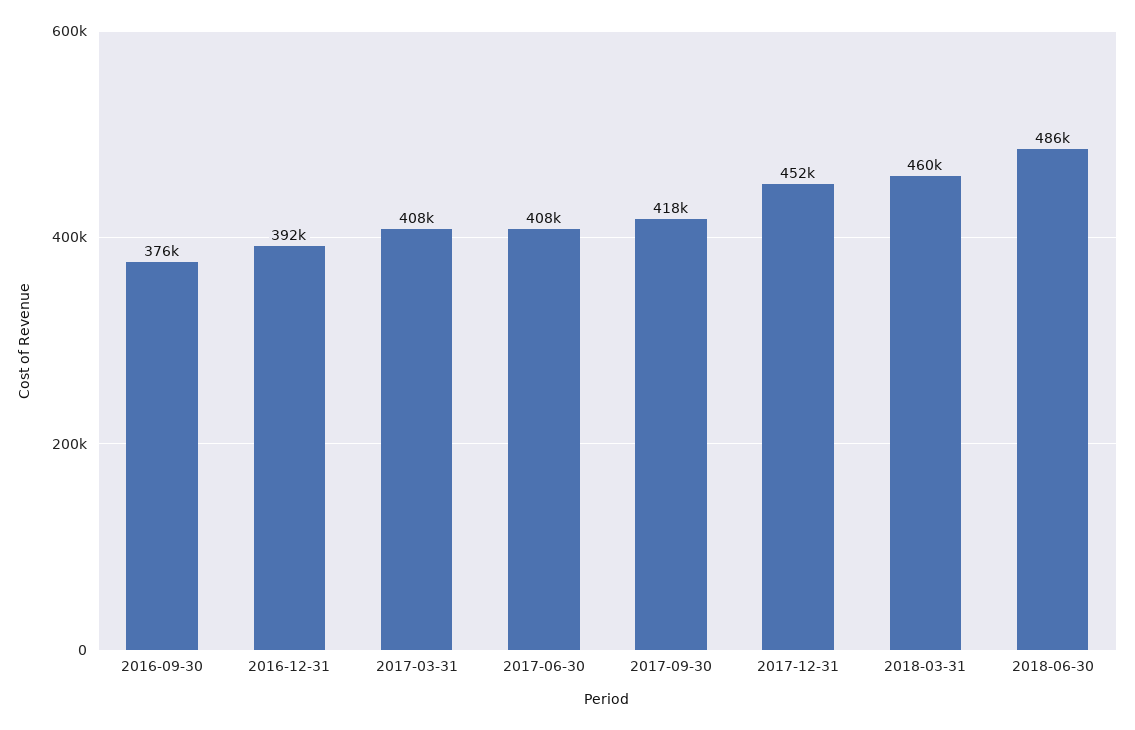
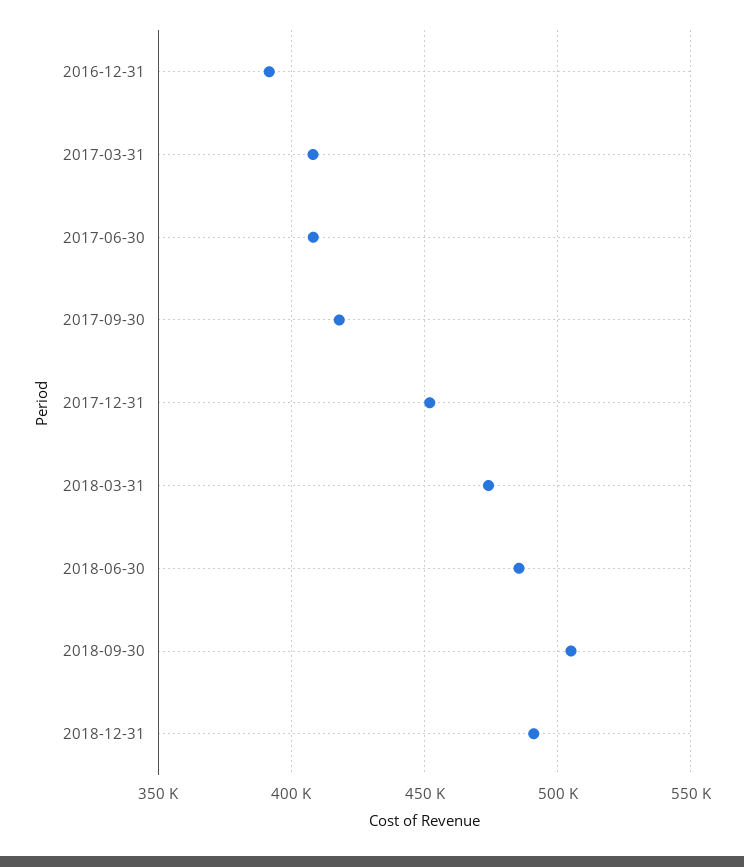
2016-09-30: 376000 -> none
2018-03-31: 460000 -> 475000
2018-09-30: none -> 505000
2018-12-31: none -> 490000

